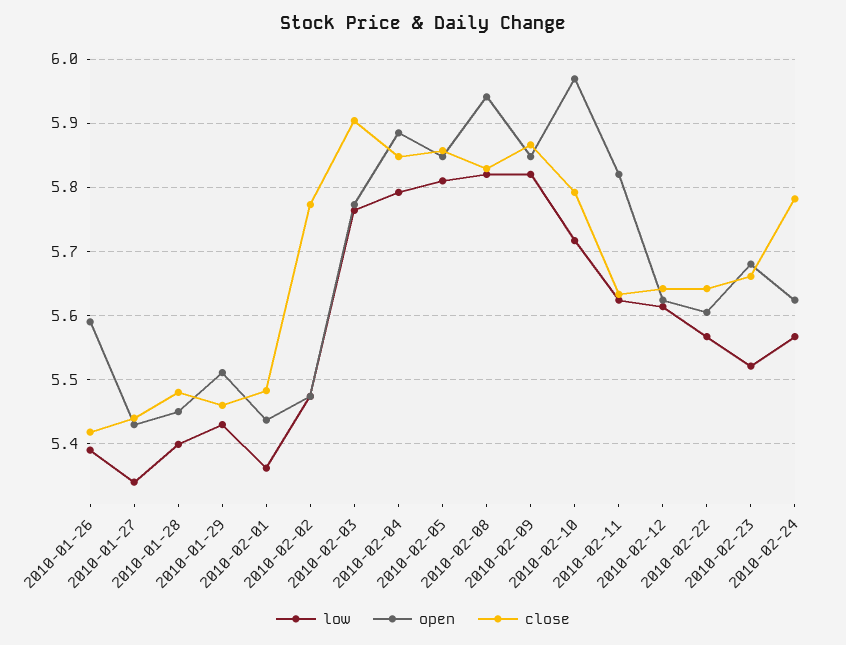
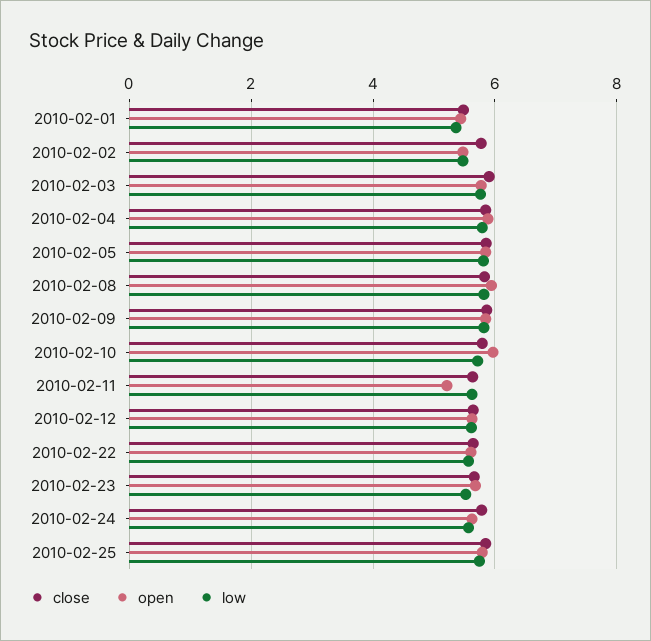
low, 2010-01-26: 5.39 -> none
open, 2010-01-26: 5.59 -> none
close, 2010-01-26: 5.42 -> none
low, 2010-01-27: 5.34 -> none
open, 2010-01-27: 5.43 -> none
close, 2010-01-27: 5.44 -> none
low, 2010-01-28: 5.4 -> none
open, 2010-01-28: 5.45 -> none
close, 2010-01-28: 5.48 -> none
low, 2010-01-29: 5.43 -> none
open, 2010-01-29: 5.51 -> none
close, 2010-01-29: 5.46 -> none
open, 2010-02-11: 5.82 -> 5.2
close, 2010-02-25: none -> 5.8
open, 2010-02-25: none -> 5.8
low, 2010-02-25: none -> 5.8

